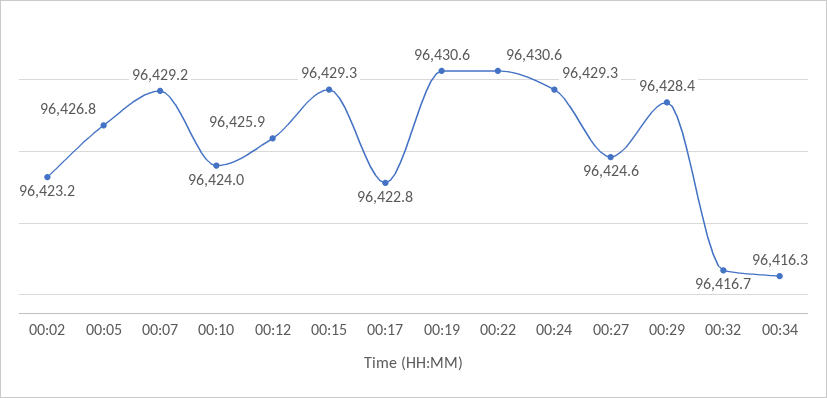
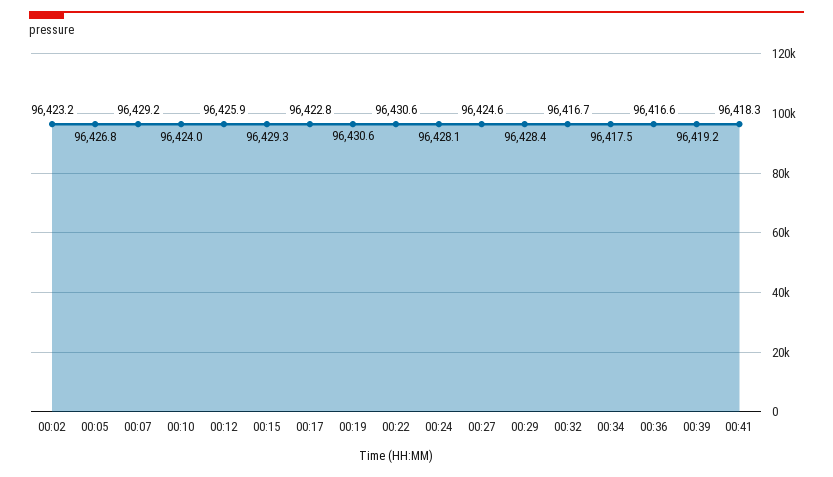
00:24: 96429.3 -> 96428.1
00:34: 96416.3 -> 96417.5
00:36: none -> 96416.6
00:39: none -> 96419.2
00:41: none -> 96418.3

